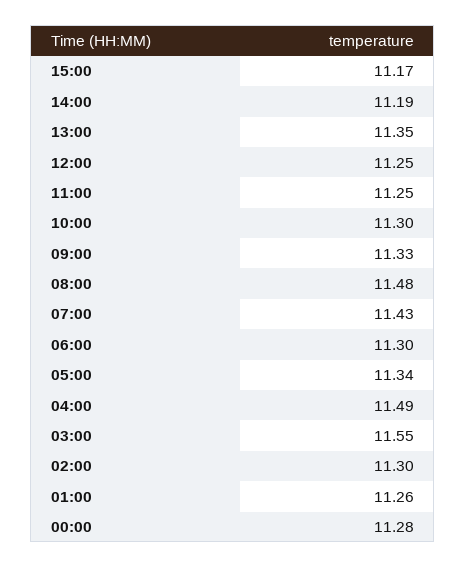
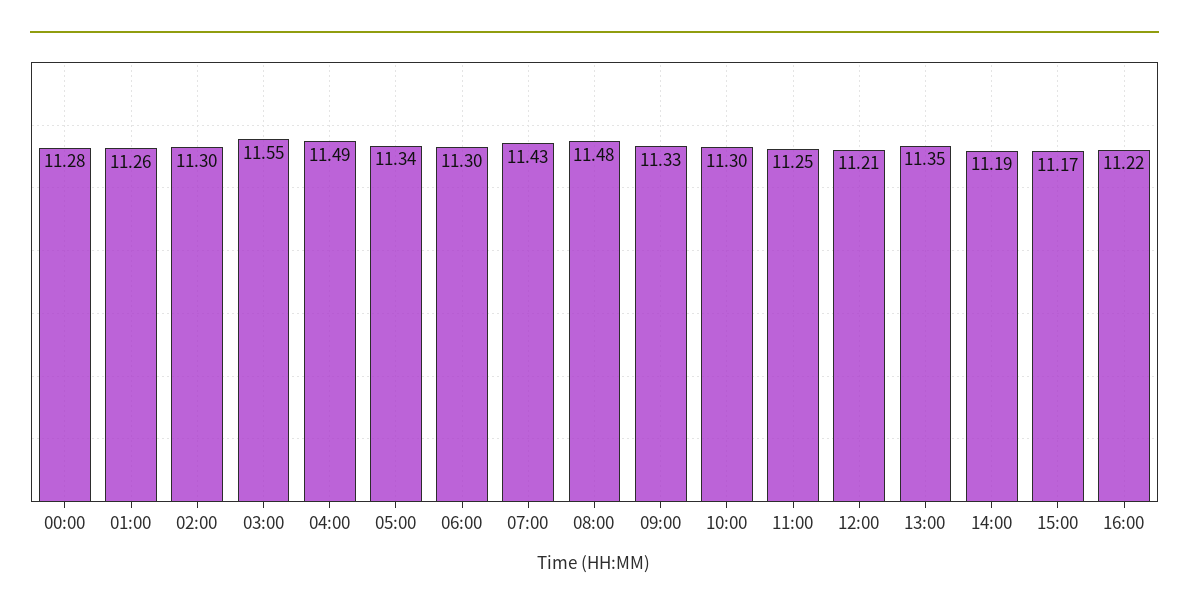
12:00: 11.25 -> 11.21
16:00: none -> 11.22

